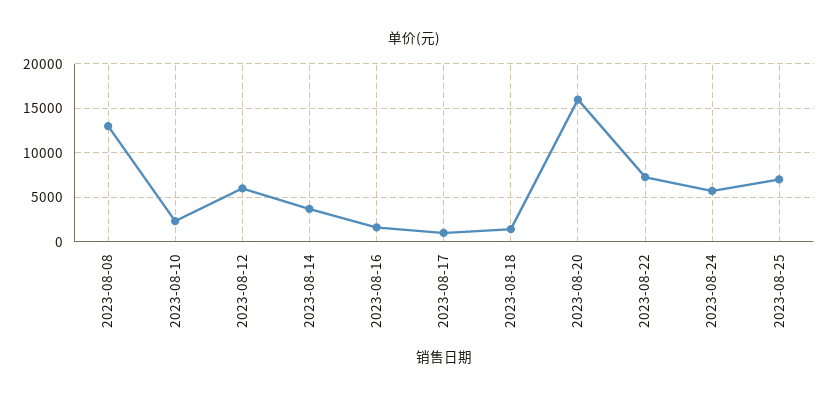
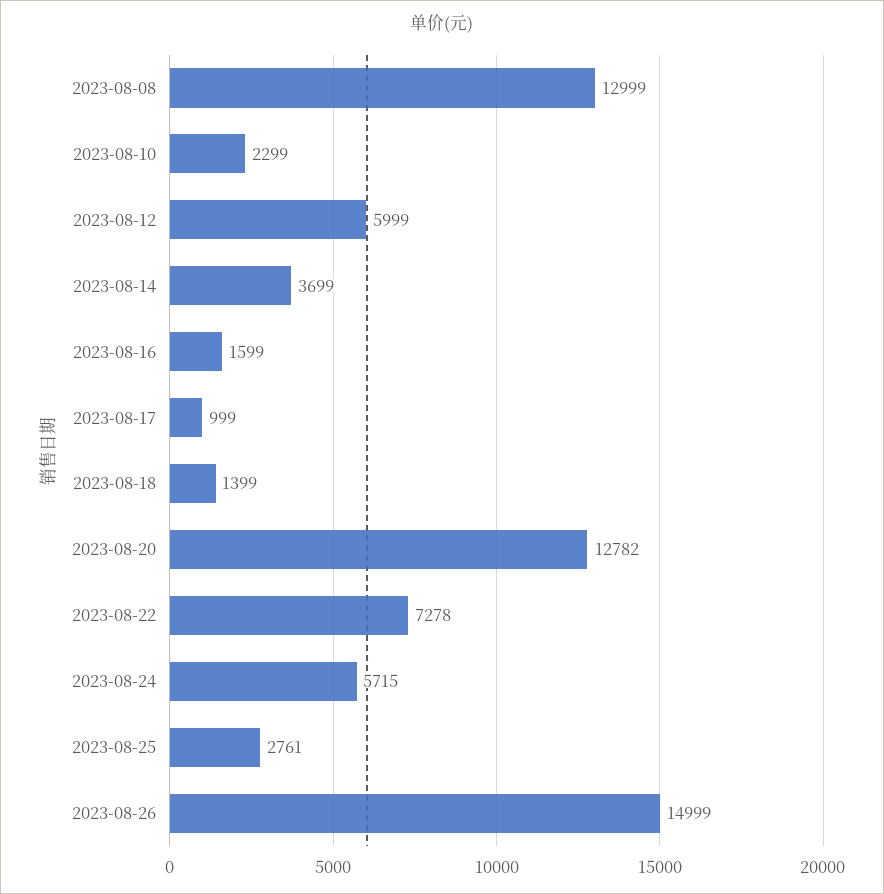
2023-08-20: 16000 -> 12782
2023-08-25: 7000 -> 2761
2023-08-26: none -> 14999

